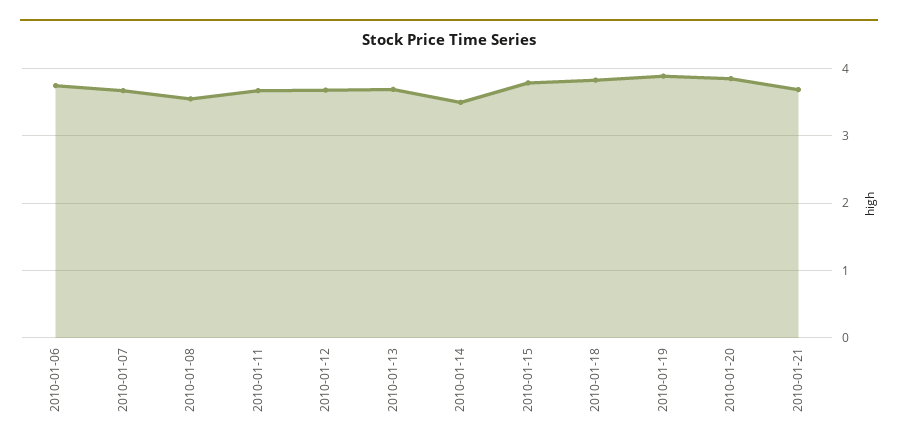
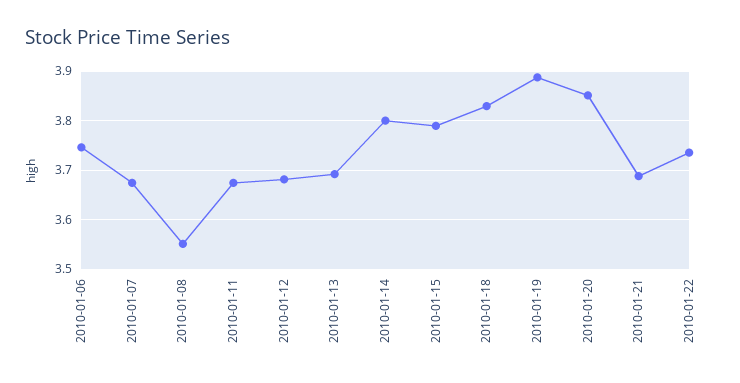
2010-01-14: 3.5 -> 3.8
2010-01-22: none -> 3.74

